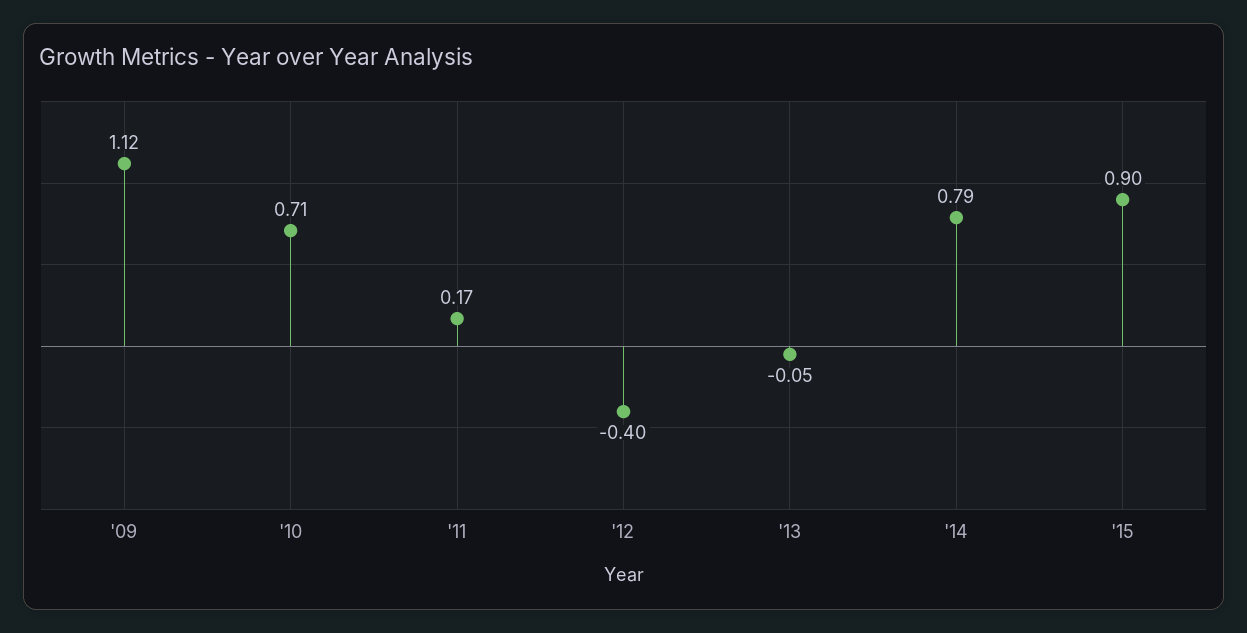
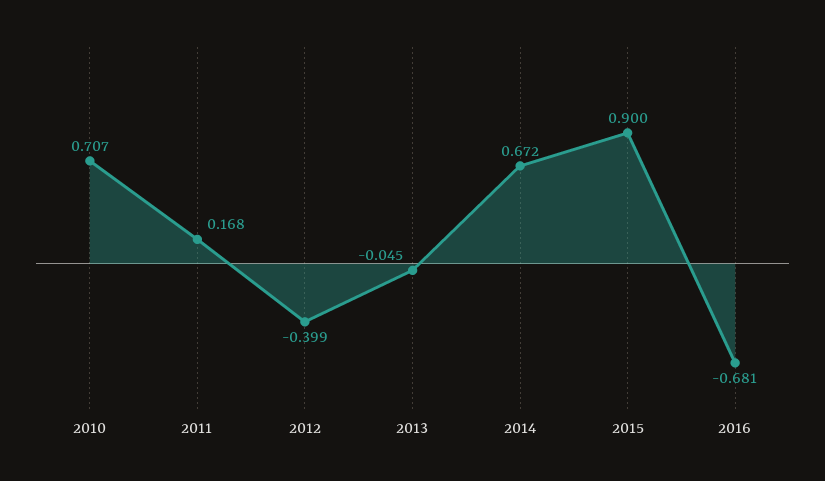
'09: 1.12 -> none
'14: 0.79 -> 0.672
2016: none -> -0.681

